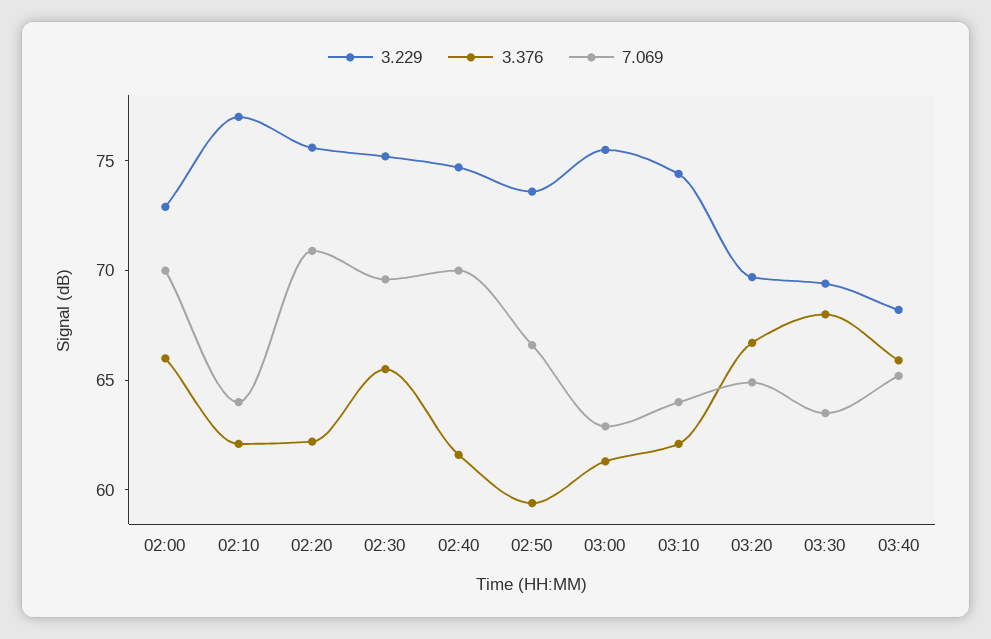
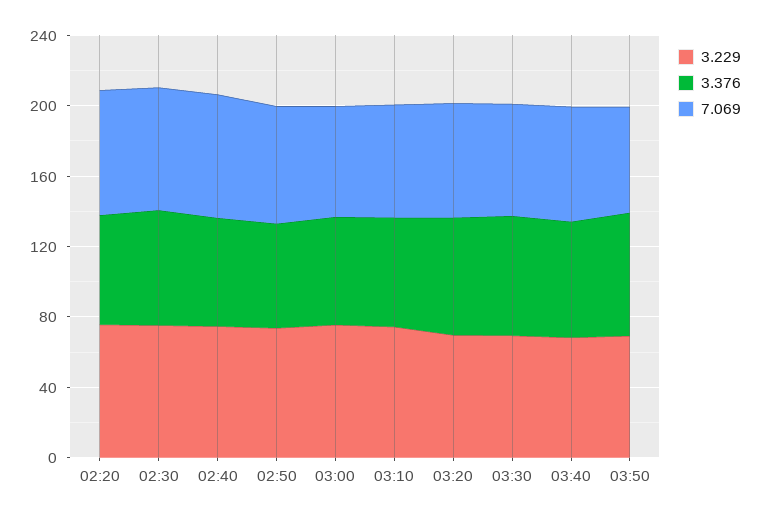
3.229, 02:00: 73 -> none
3.376, 02:00: 66 -> none
7.069, 02:00: 70 -> none
3.229, 02:10: 77 -> none
3.376, 02:10: 62 -> none
7.069, 02:10: 64 -> none
3.229, 03:50: none -> 70
3.376, 03:50: none -> 70
7.069, 03:50: none -> 60

